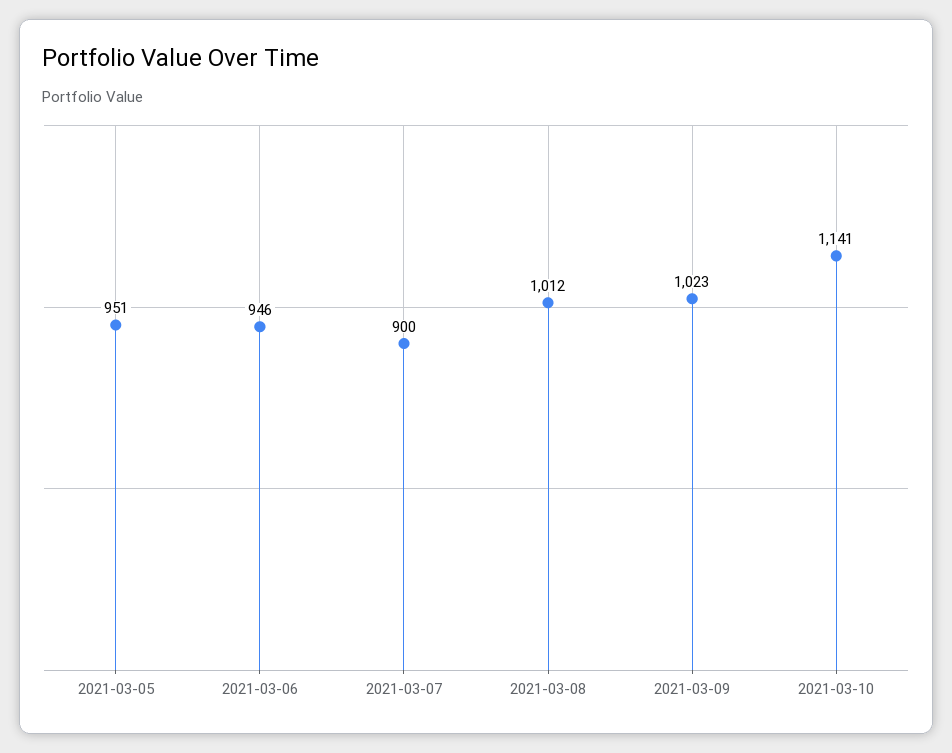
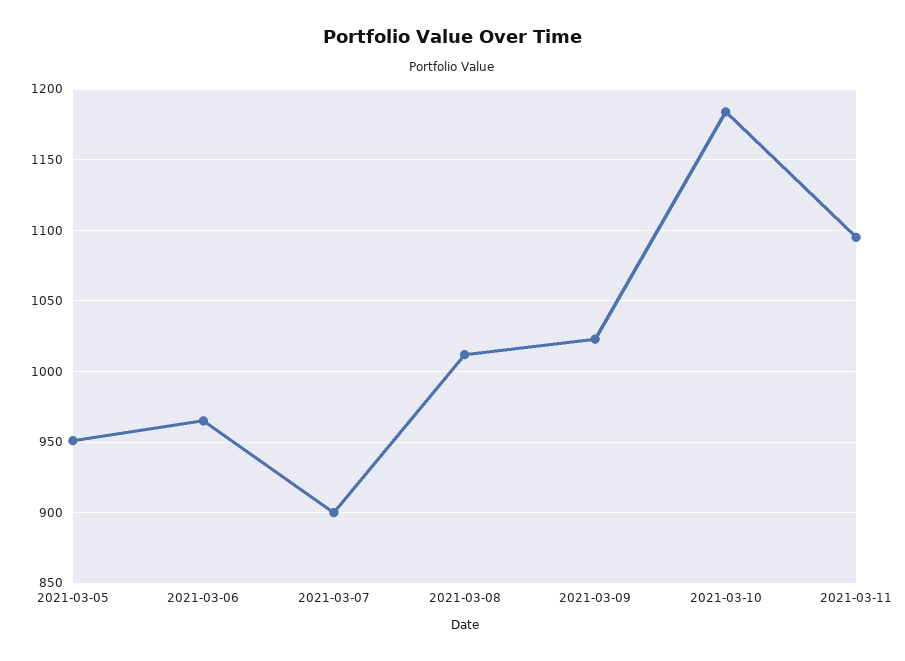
2021-03-06: 946 -> 965
2021-03-10: 1141 -> 1185
2021-03-11: none -> 1095

